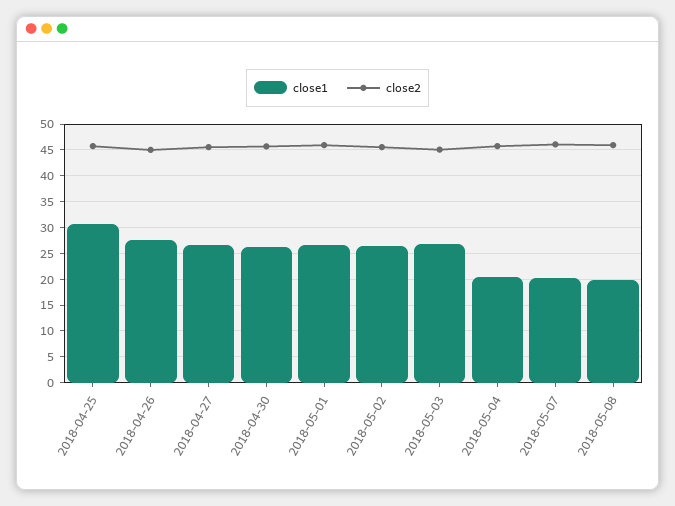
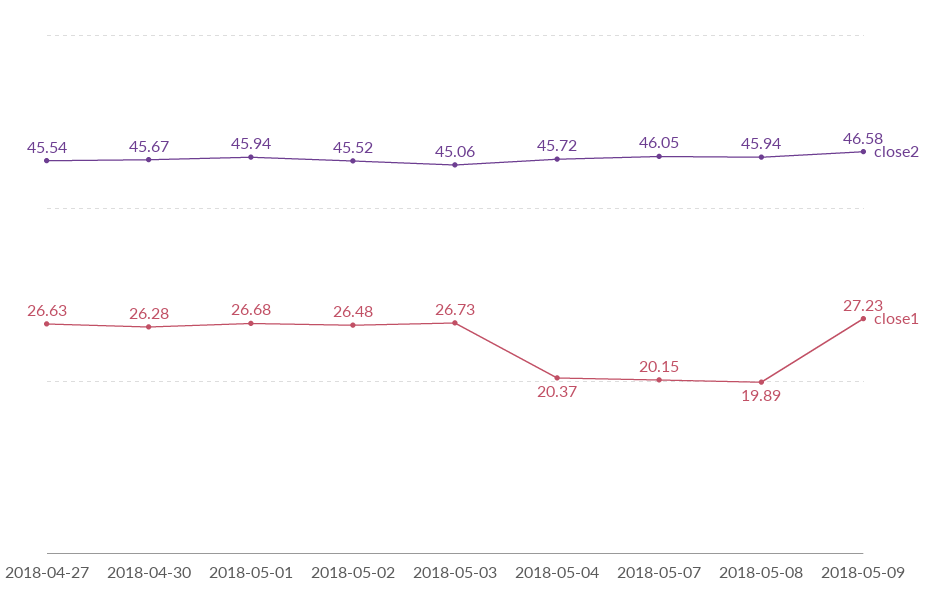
close1, 2018-04-25: 30 -> none
close2, 2018-04-25: 45 -> none
close1, 2018-04-26: 27.5 -> none
close2, 2018-04-26: 45 -> none
close2, 2018-05-09: none -> 46.58
close1, 2018-05-09: none -> 27.23

